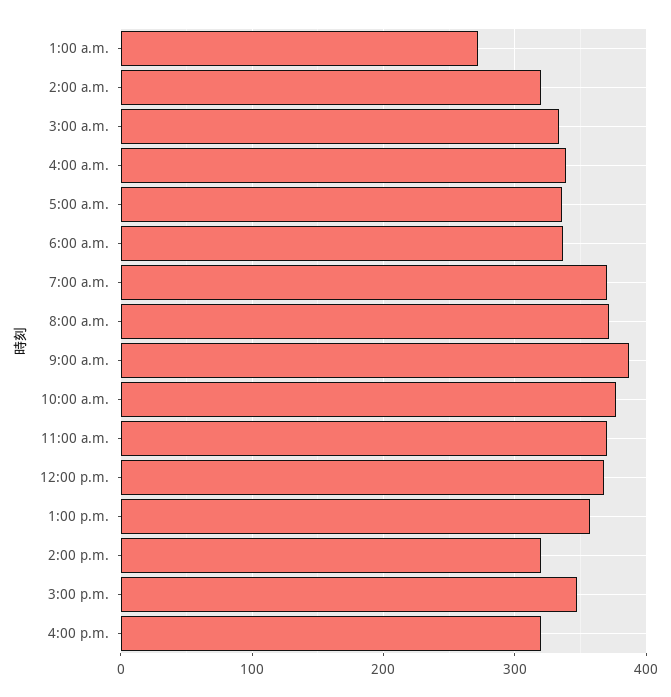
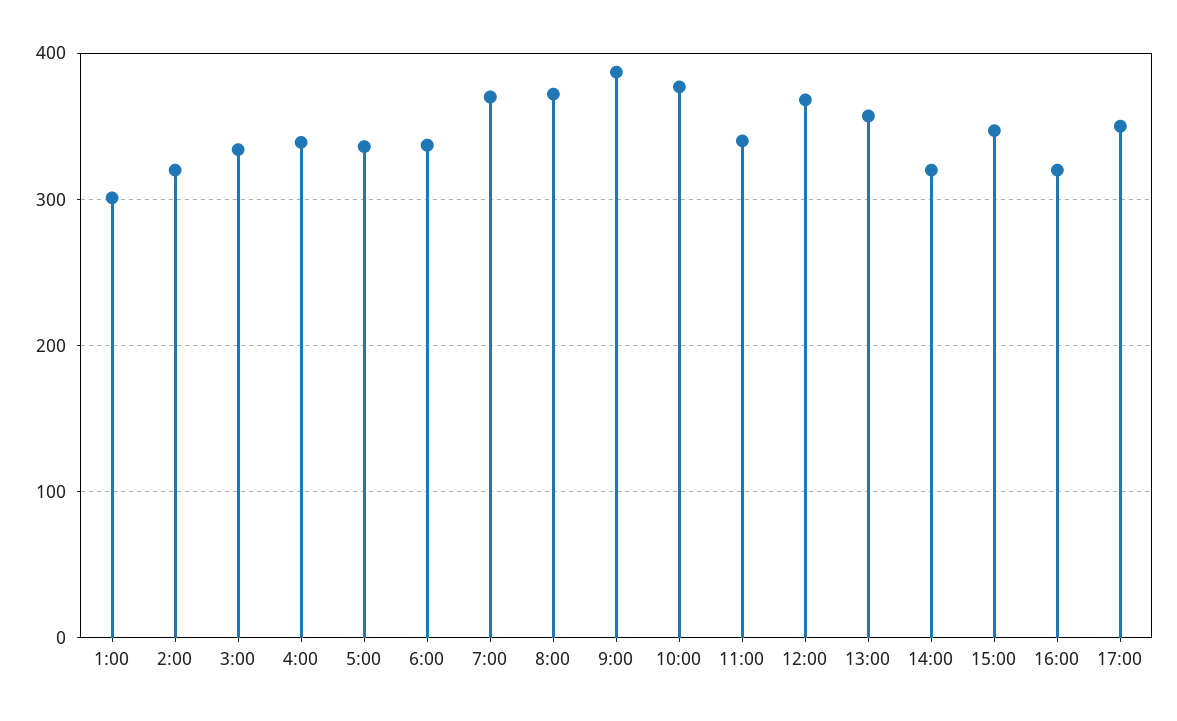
1:00 a.m.: 270 -> 300
11:00 a.m.: 370 -> 340
17:00: none -> 350

